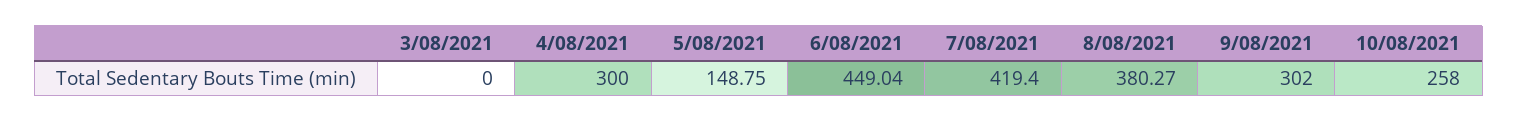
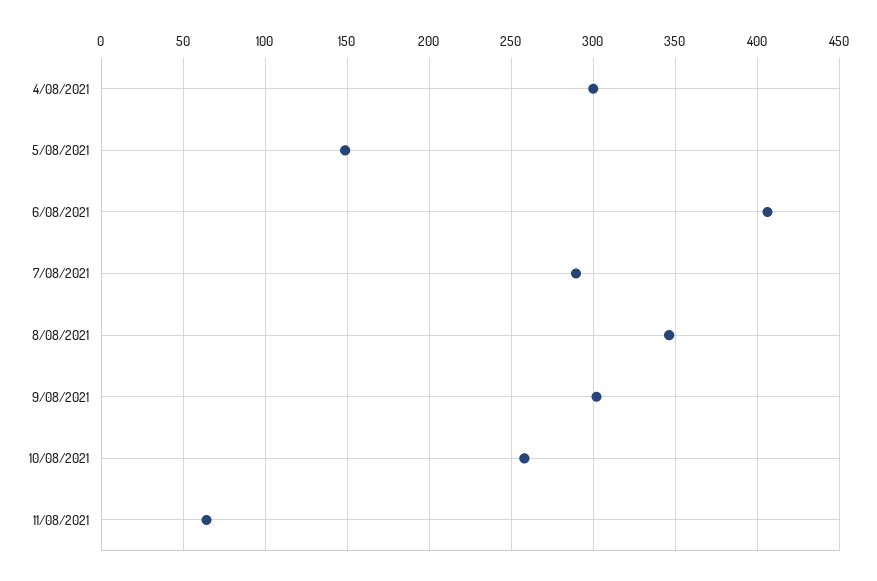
3/08/2021: 0 -> none
6/08/2021: 449.04 -> 405
7/08/2021: 419.4 -> 290
8/08/2021: 380.27 -> 345
11/08/2021: none -> 65

